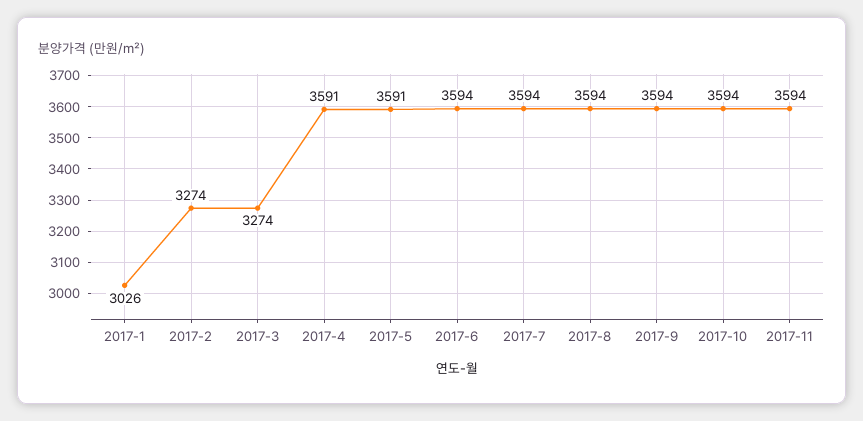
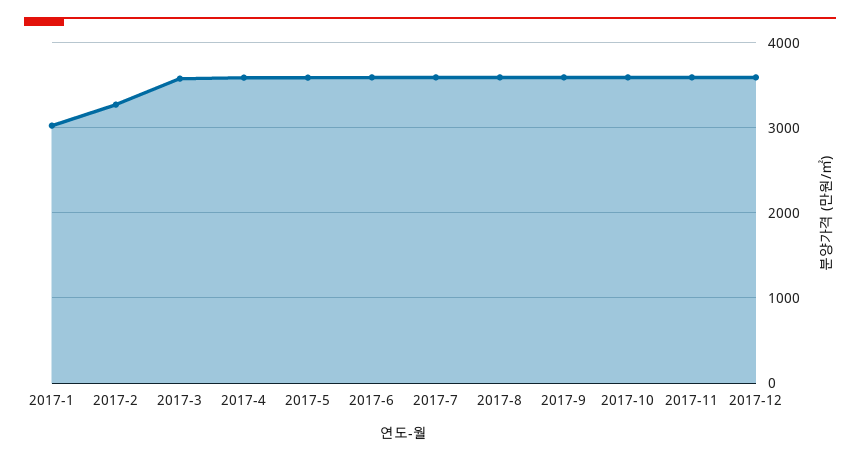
2017-3: 3274 -> 3600
2017-12: none -> 3600

